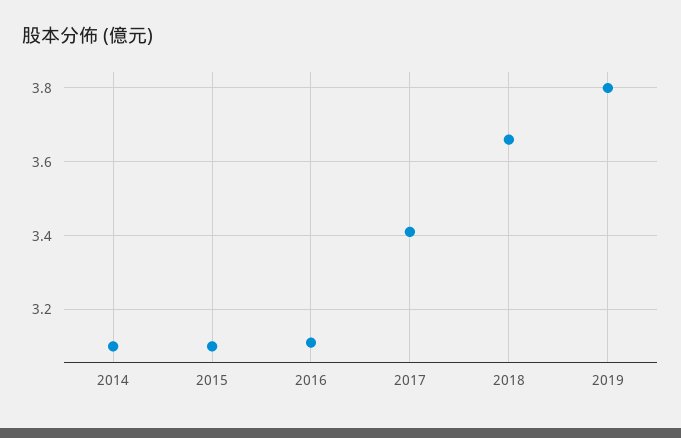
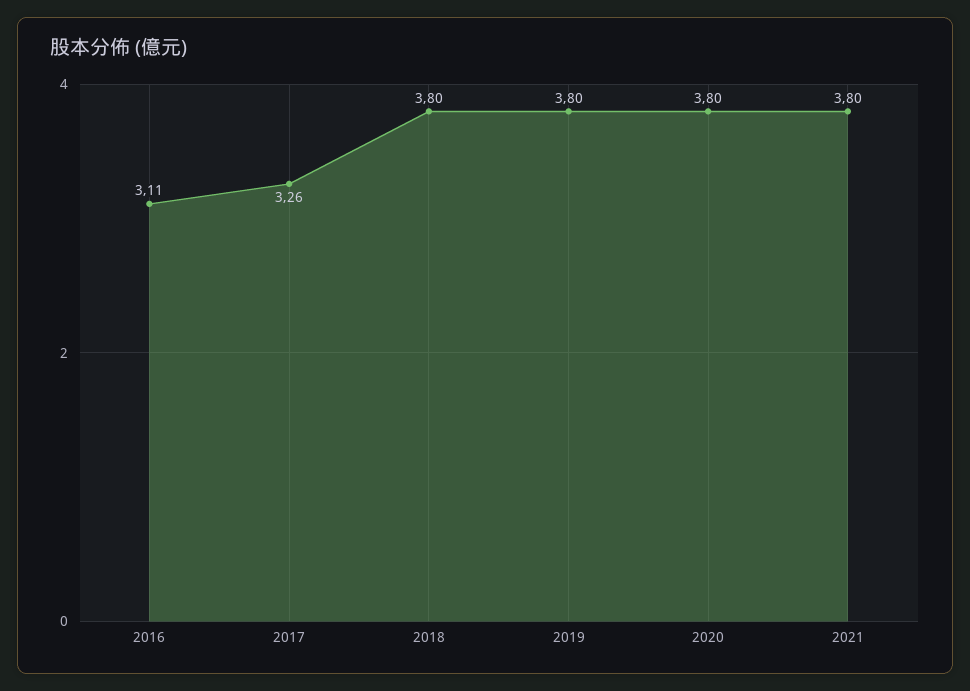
2014: 3.1 -> none
2015: 3.1 -> none
2017: 3.4 -> 3.26
2018: 3.65 -> 3.8
2020: none -> 3.8
2021: none -> 3.8

